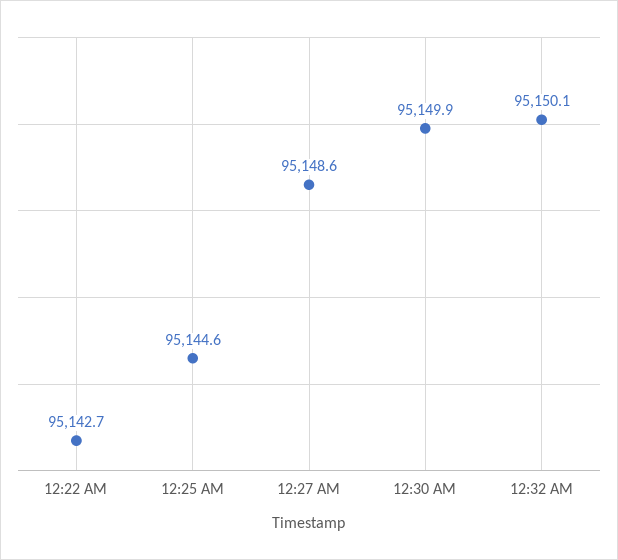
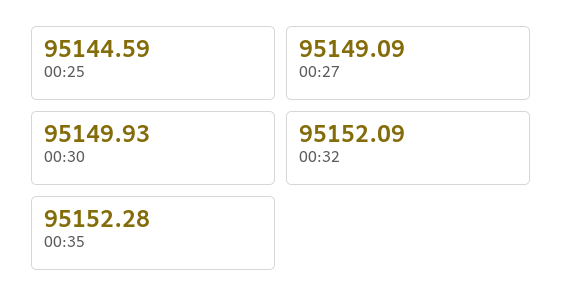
12:22 AM: 95142.7 -> none
12:27 AM: 95148.6 -> 95149.09
12:32 AM: 95150.1 -> 95152.09
00:35: none -> 95152.28

